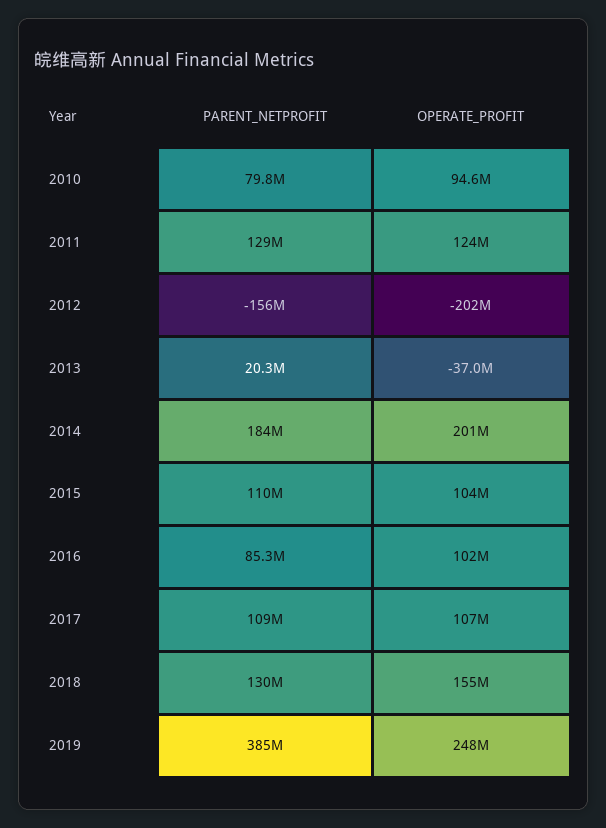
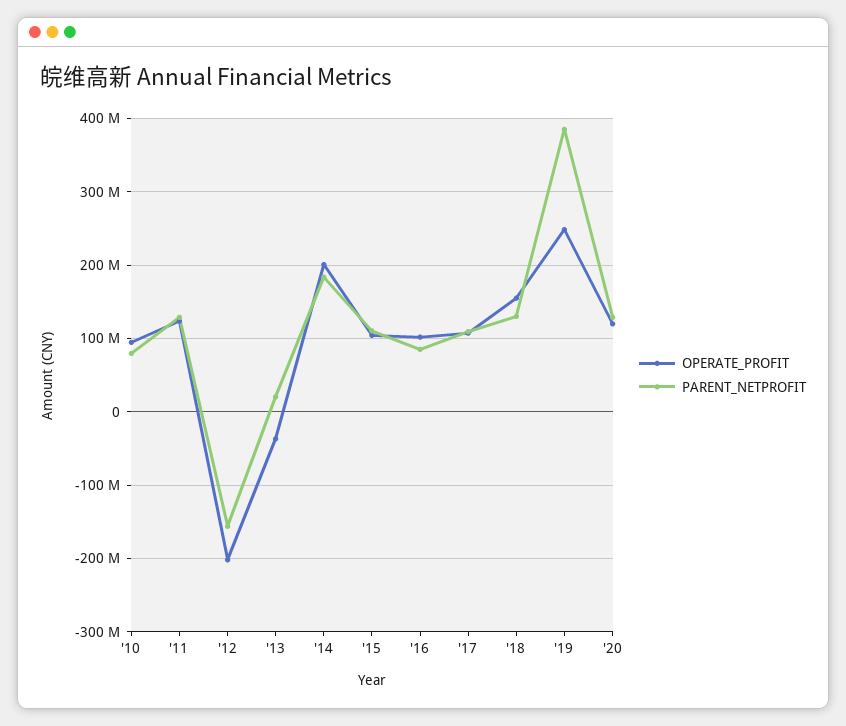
OPERATE_PROFIT, '20: none -> 120000000
PARENT_NETPROFIT, '20: none -> 130000000

